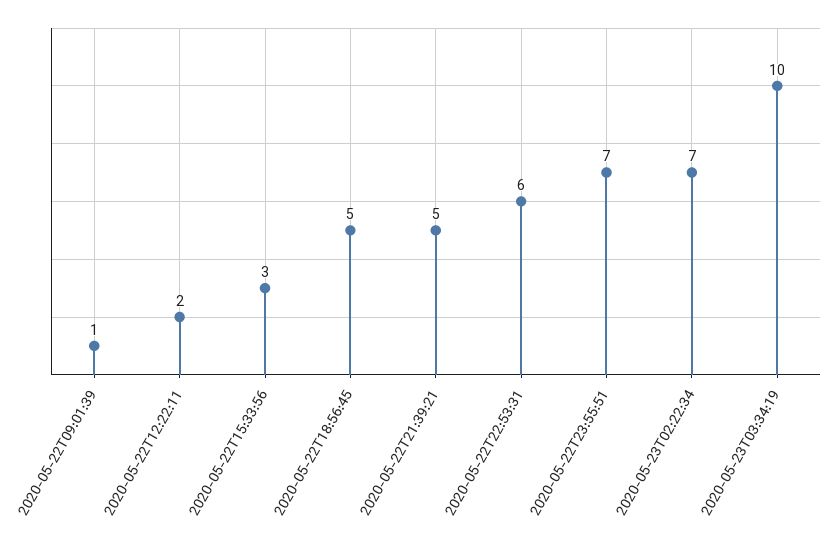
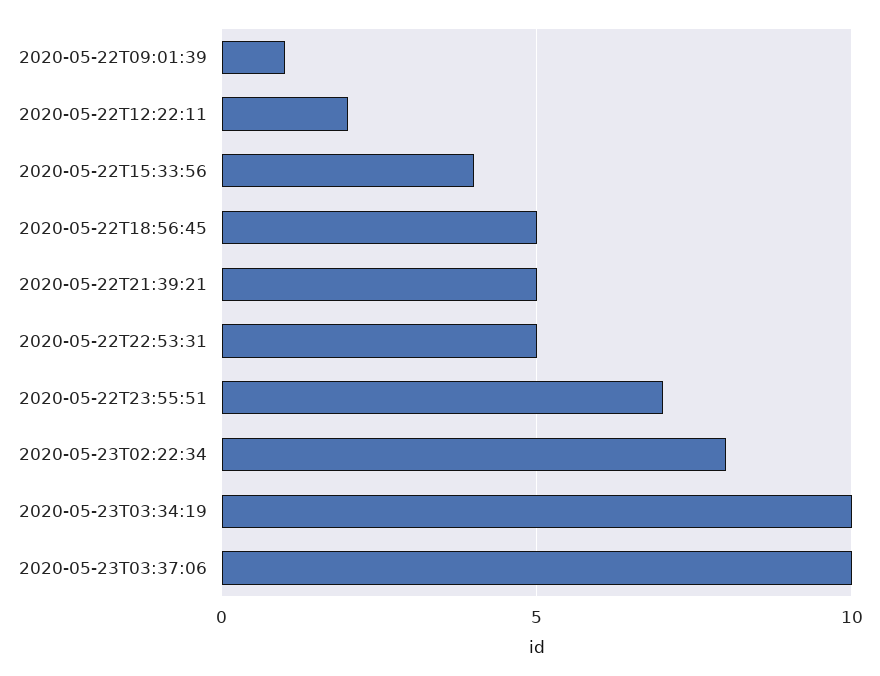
2020-05-22T15:33:56: 3 -> 4
2020-05-22T22:53:31: 6 -> 5
2020-05-23T02:22:34: 7 -> 8
2020-05-23T03:37:06: none -> 10

